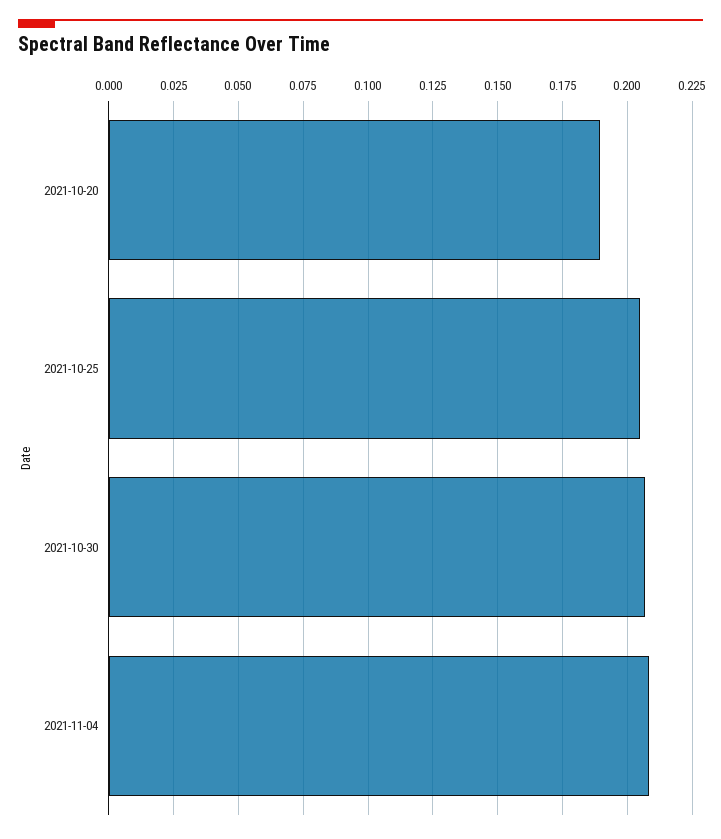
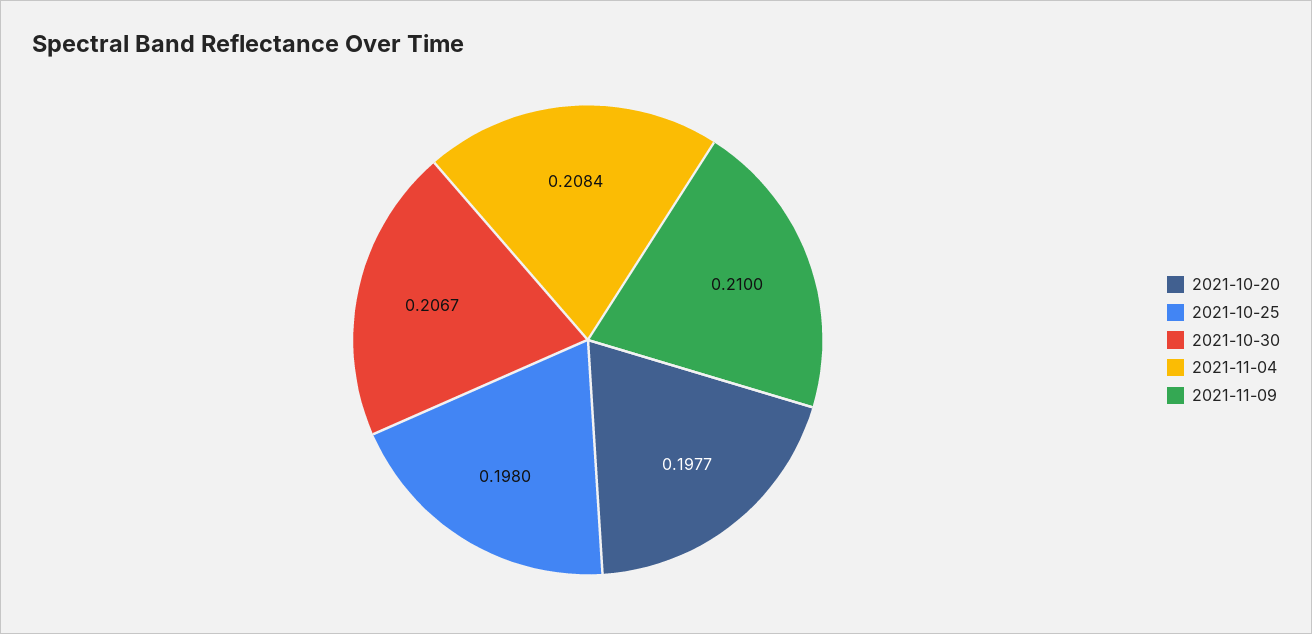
2021-10-20: 0.19 -> 0.1977
2021-10-25: 0.205 -> 0.198
2021-11-09: none -> 0.21

